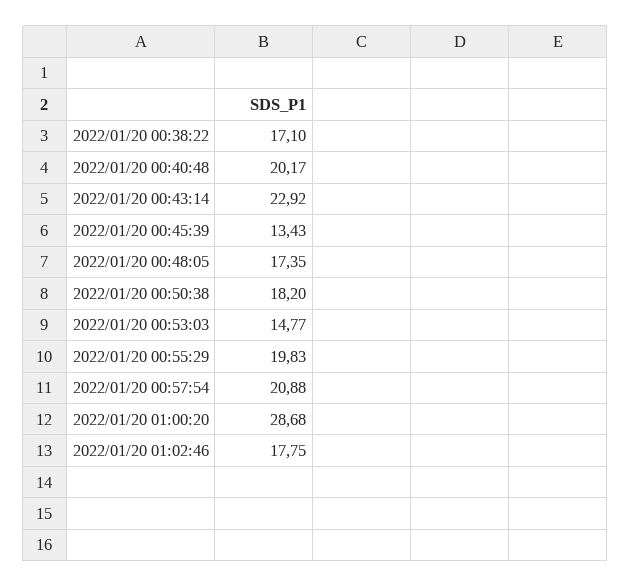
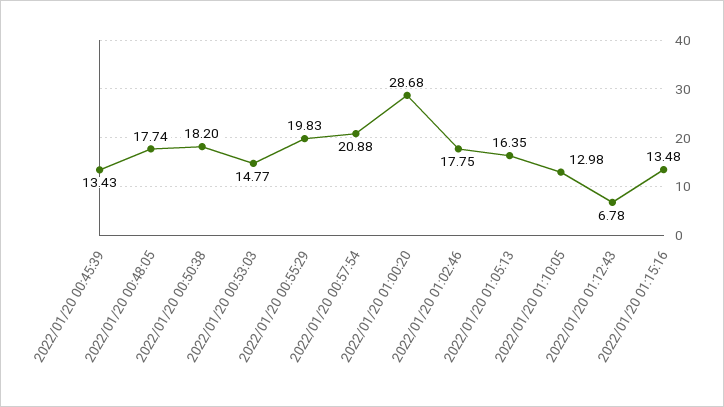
2022/01/20 00:38:22: 17.1 -> none
2022/01/20 00:40:48: 20.17 -> none
2022/01/20 00:43:14: 22.92 -> none
2022/01/20 00:48:05: 17.35 -> 17.74
2022/01/20 01:05:13: none -> 16.35
2022/01/20 01:10:05: none -> 12.98
2022/01/20 01:12:43: none -> 6.78
2022/01/20 01:15:16: none -> 13.48

